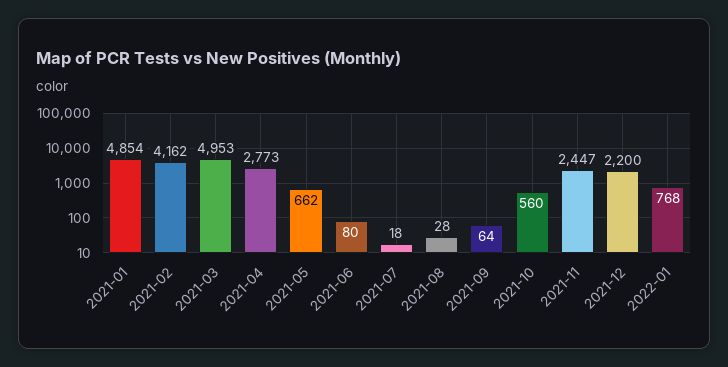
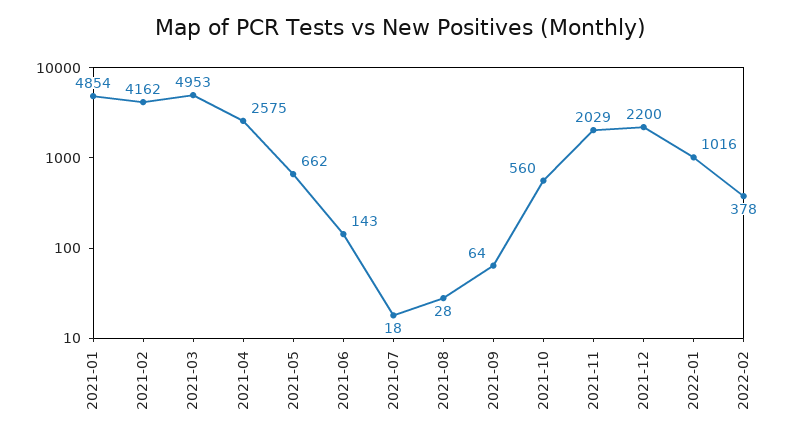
2021-04: 2773 -> 2575
2021-06: 80 -> 143
2021-11: 2447 -> 2029
2022-01: 768 -> 1016
2022-02: none -> 378

